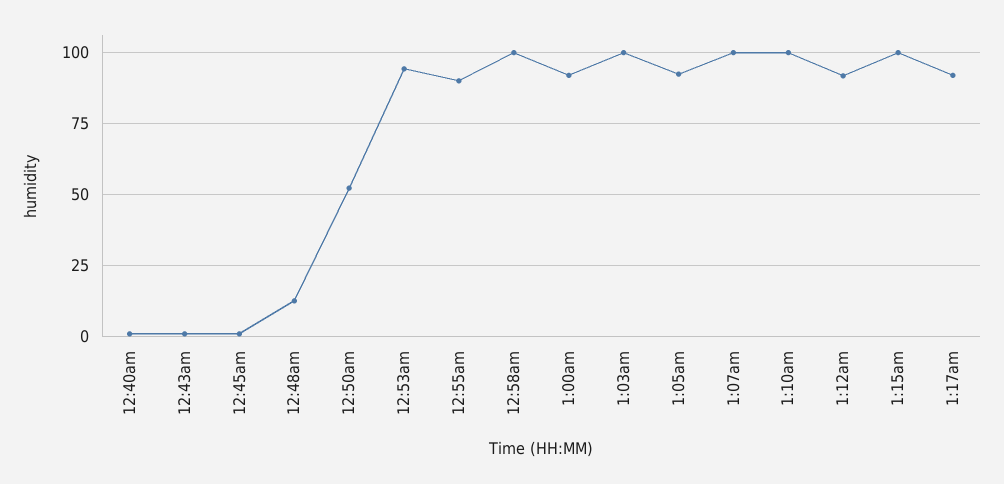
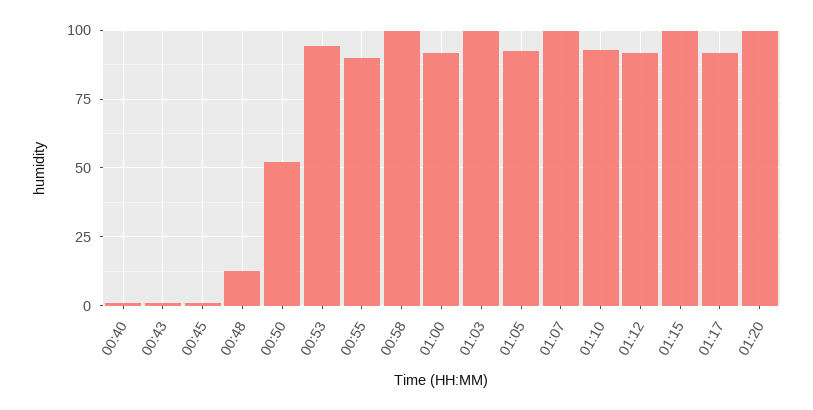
1:10am: 100 -> 92.5
01:20: none -> 100

